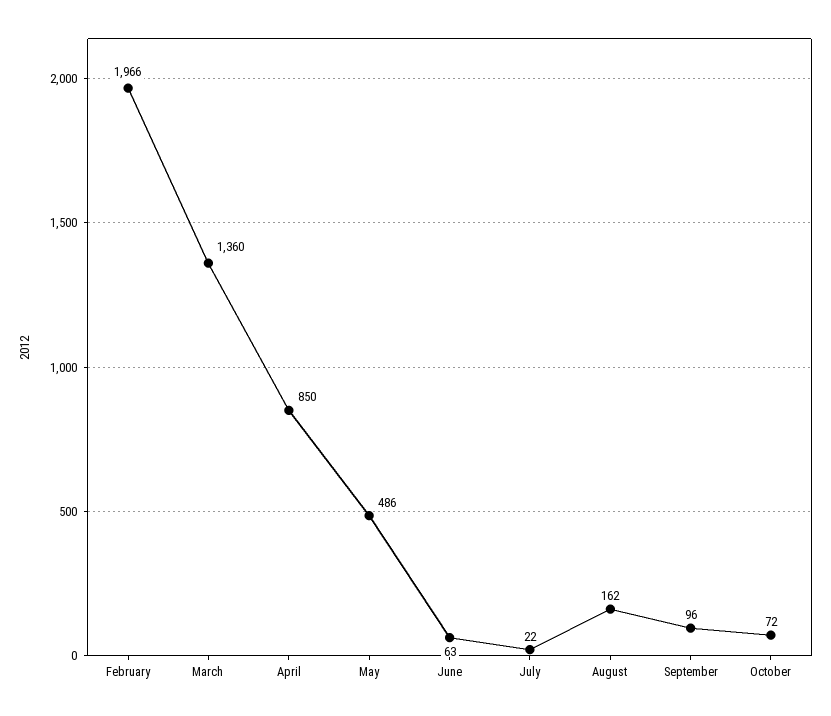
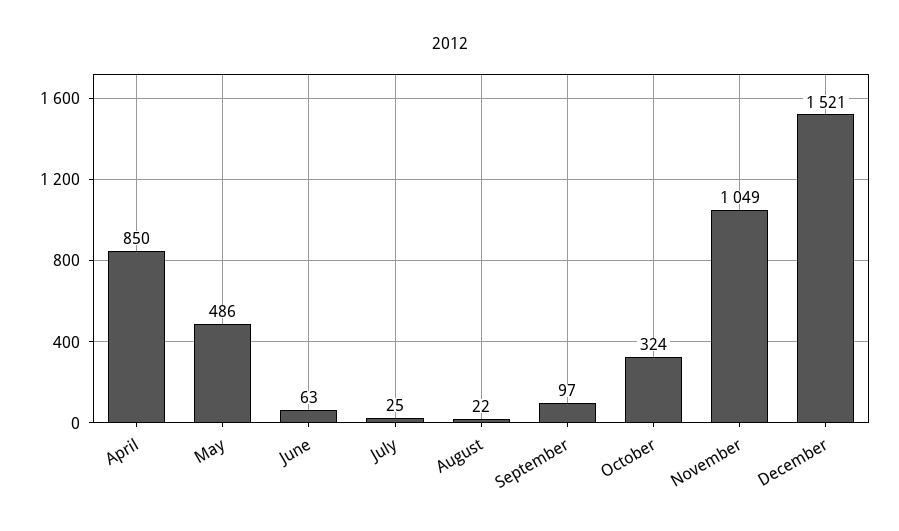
February: 1966 -> none
March: 1360 -> none
July: 22 -> 25
August: 162 -> 22
September: 96 -> 97
October: 72 -> 324
November: none -> 1049
December: none -> 1521

